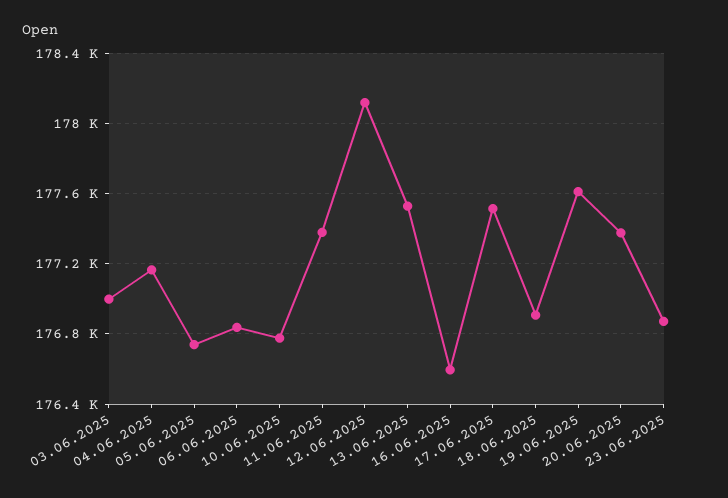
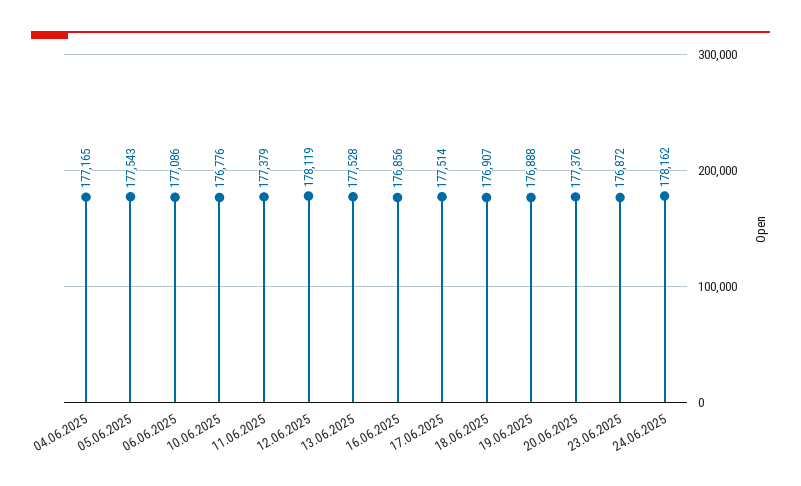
03.06.2025: 177000 -> none
05.06.2025: 176750 -> 177543
06.06.2025: 176850 -> 177086
16.06.2025: 176600 -> 176856
19.06.2025: 177600 -> 176888
24.06.2025: none -> 178162

